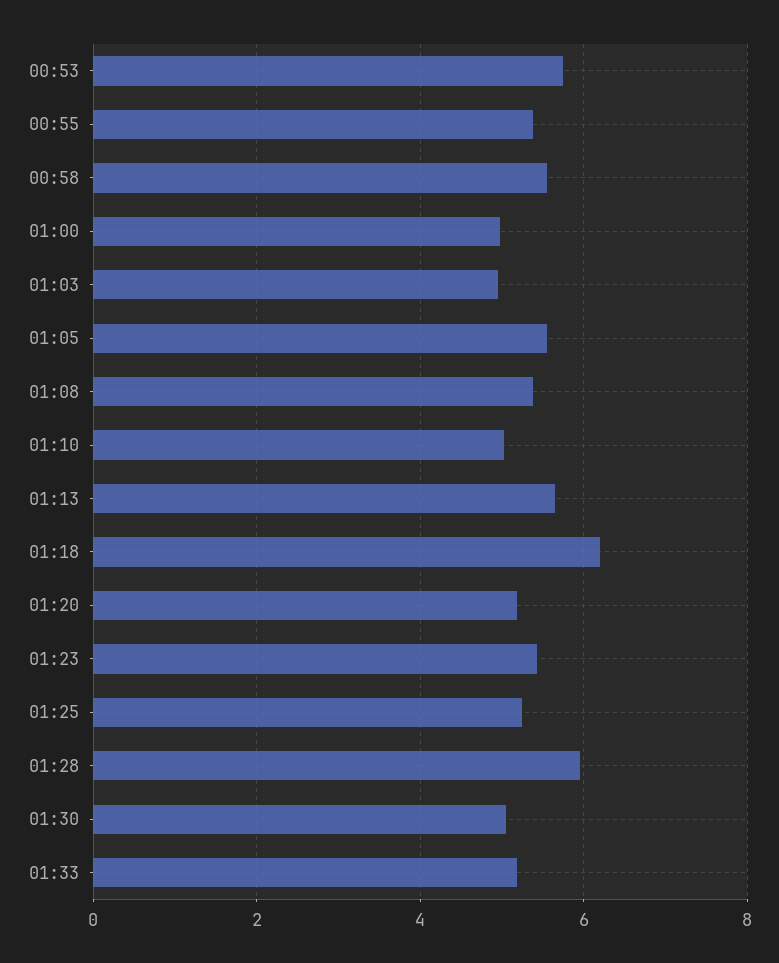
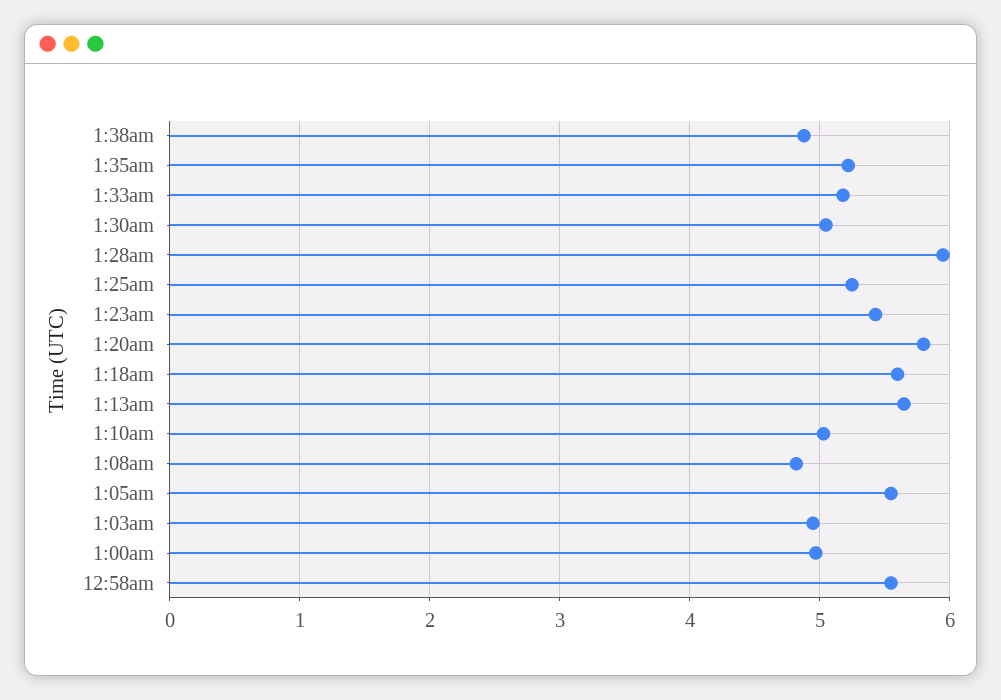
00:53: 5.8 -> none
00:55: 5.4 -> none
01:08: 5.4 -> 4.8
01:18: 6.2 -> 5.6
01:20: 5.2 -> 5.8
1:38am: none -> 4.9
1:35am: none -> 5.2

